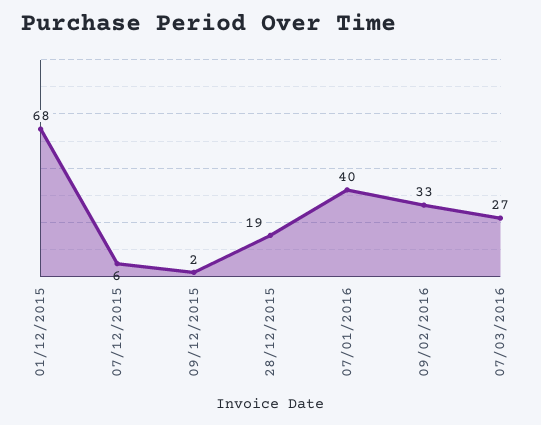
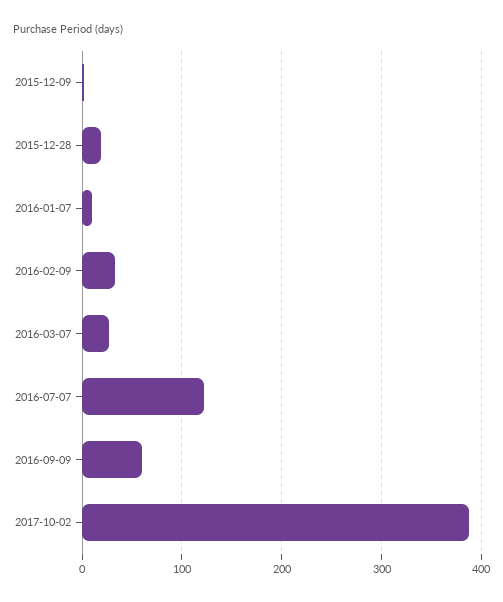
01/12/2015: 68 -> none
07/12/2015: 6 -> none
07/01/2016: 40 -> 10
2016-07-07: none -> 120
2016-09-09: none -> 60
2017-10-02: none -> 390

